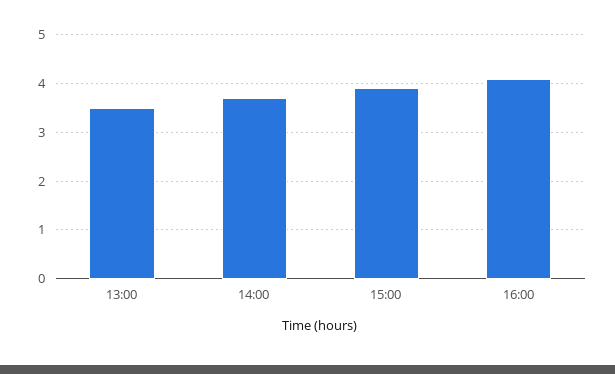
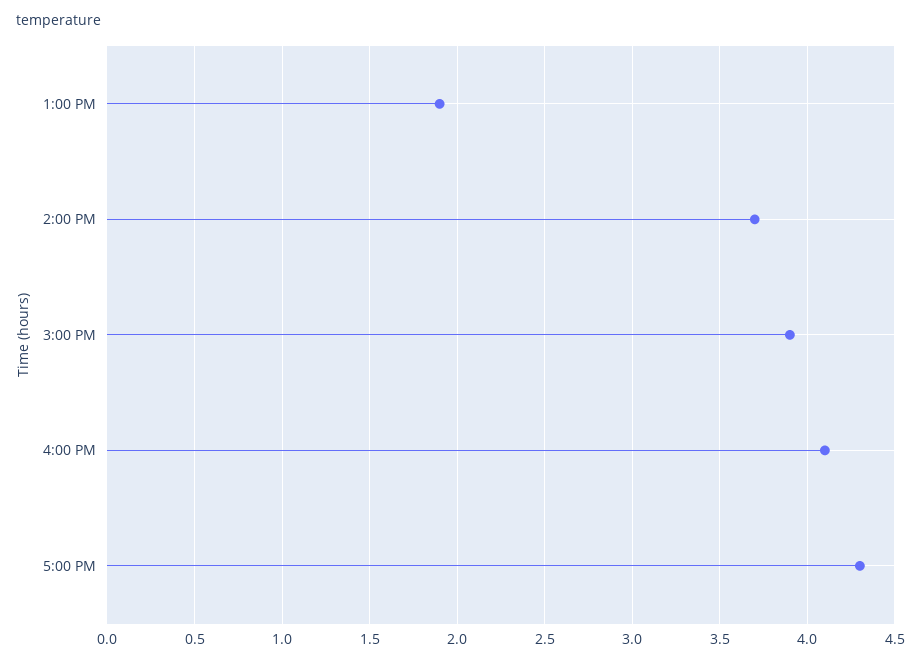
13:00: 3.5 -> 1.9
5:00 PM: none -> 4.3

